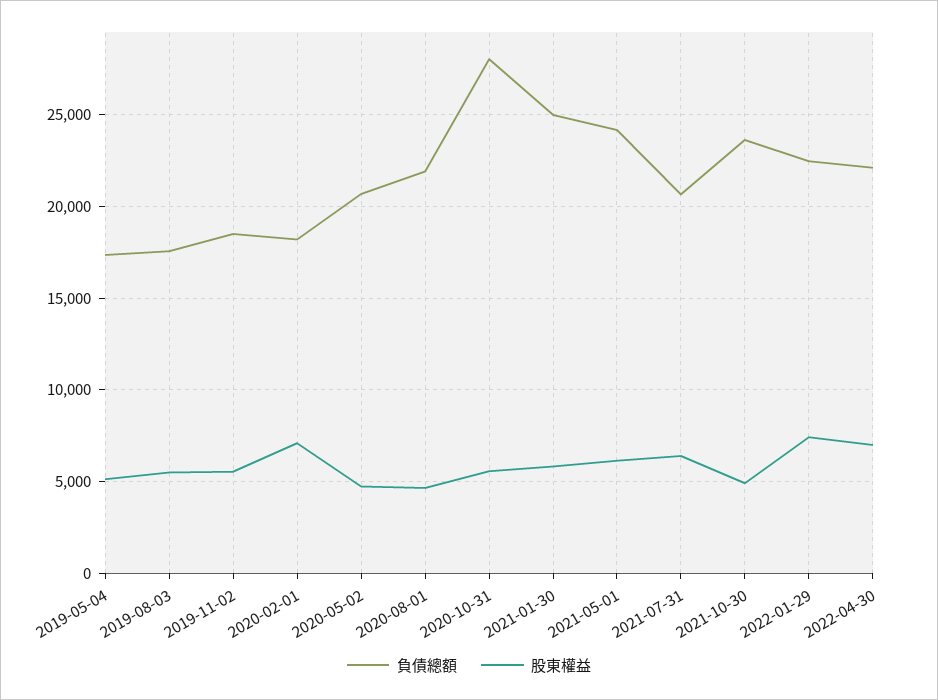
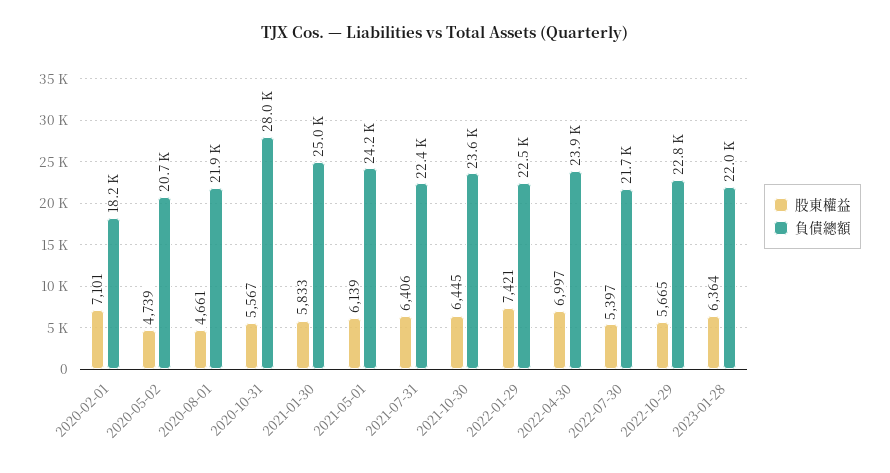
負債總額, 2019-05-04: 17500 -> none
股東權益, 2019-05-04: 5000 -> none
負債總額, 2019-08-03: 17500 -> none
股東權益, 2019-08-03: 5500 -> none
負債總額, 2019-11-02: 18500 -> none
股東權益, 2019-11-02: 5500 -> none
負債總額, 2021-07-31: 20500 -> 22400
股東權益, 2021-10-30: 5000 -> 6445
負債總額, 2022-04-30: 22000 -> 23900
股東權益, 2022-07-30: none -> 5397
負債總額, 2022-07-30: none -> 21700
股東權益, 2022-10-29: none -> 5665
負債總額, 2022-10-29: none -> 22800
股東權益, 2023-01-28: none -> 6364
負債總額, 2023-01-28: none -> 22000

